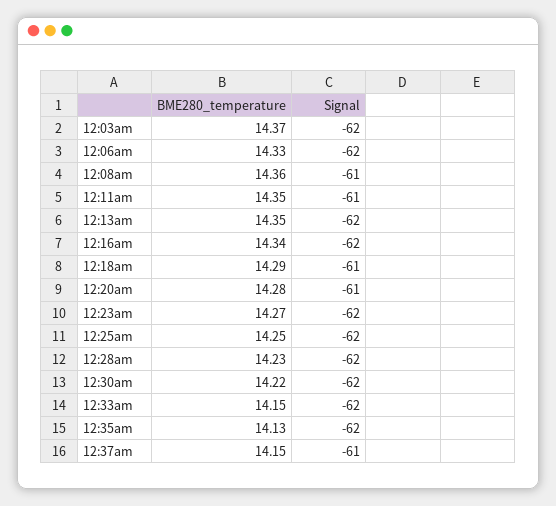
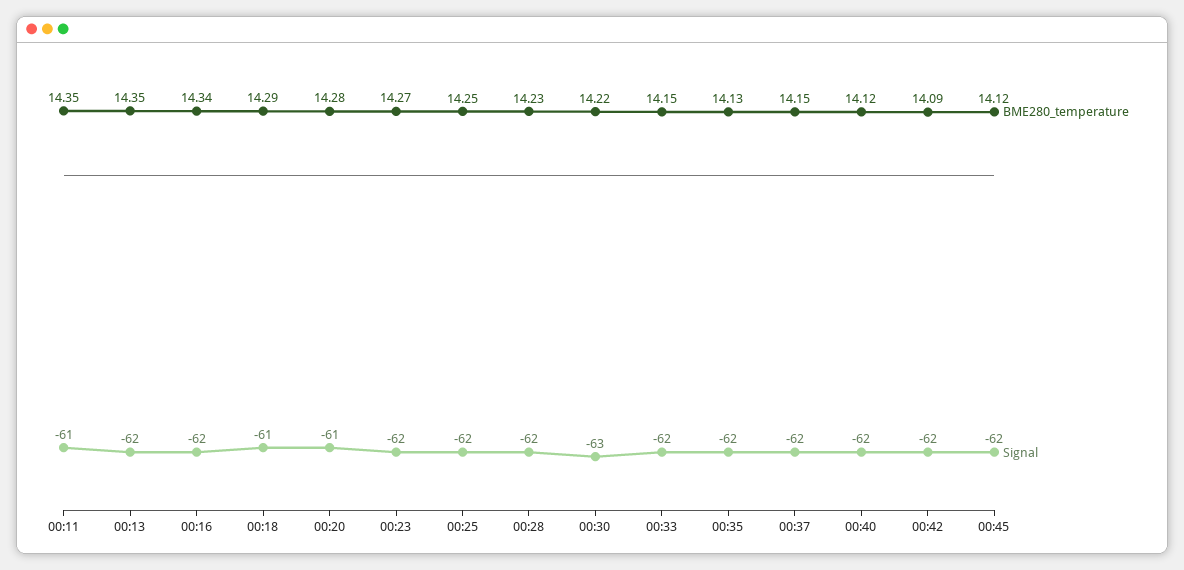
BME280_temperature, 12:03am: 14.37 -> none
Signal, 12:03am: -62 -> none
BME280_temperature, 12:06am: 14.33 -> none
Signal, 12:06am: -62 -> none
BME280_temperature, 12:08am: 14.36 -> none
Signal, 12:08am: -61 -> none
Signal, 12:30am: -62 -> -63
Signal, 12:37am: -61 -> -62
BME280_temperature, 00:40: none -> 14.12
Signal, 00:40: none -> -62
BME280_temperature, 00:42: none -> 14.09
Signal, 00:42: none -> -62
BME280_temperature, 00:45: none -> 14.12
Signal, 00:45: none -> -62

